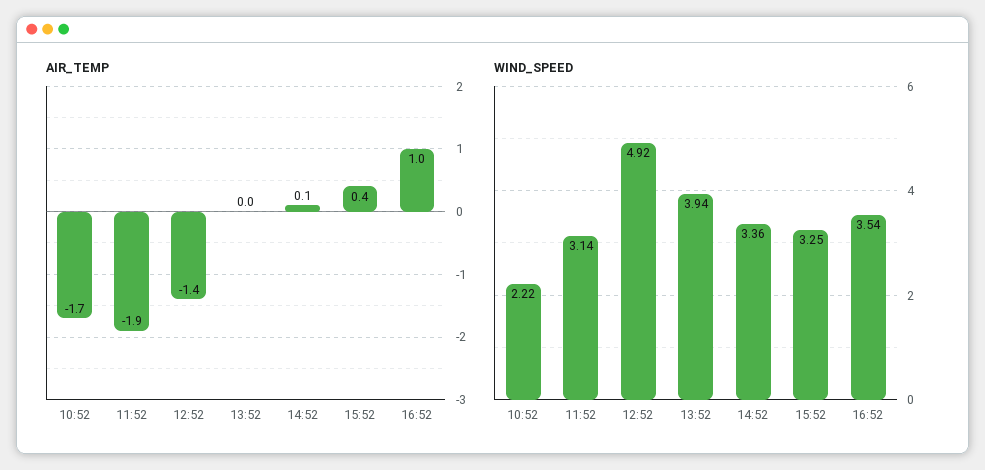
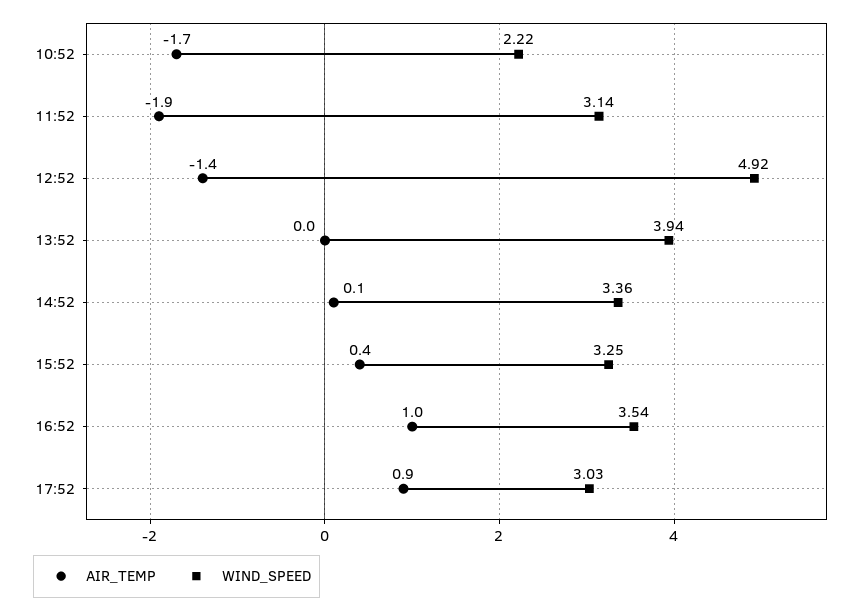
AIR_TEMP, 17:52: none -> 0.9
WIND_SPEED, 17:52: none -> 3.03

